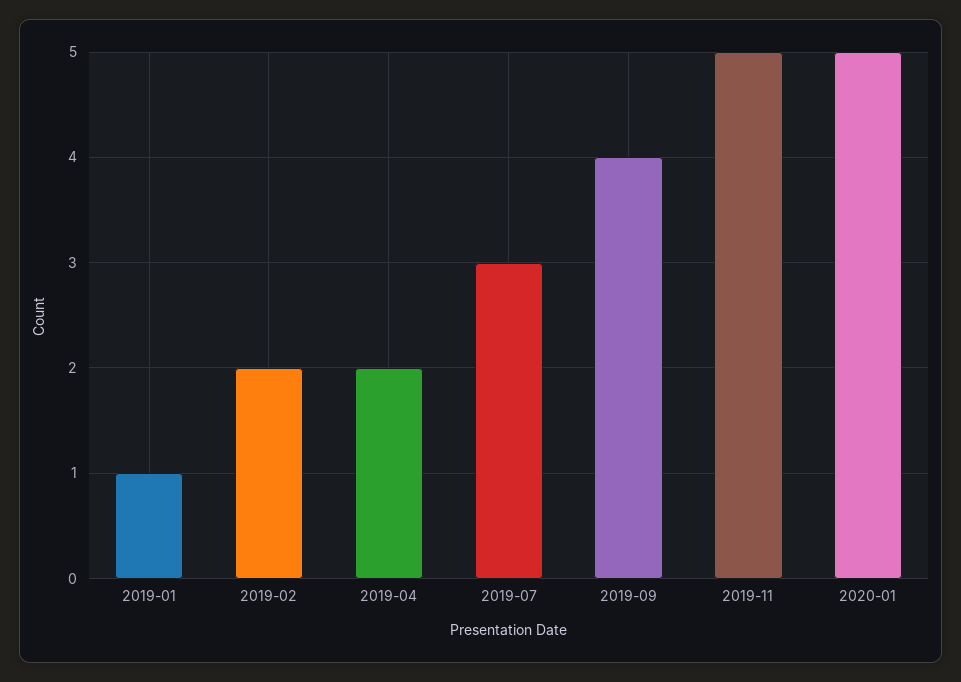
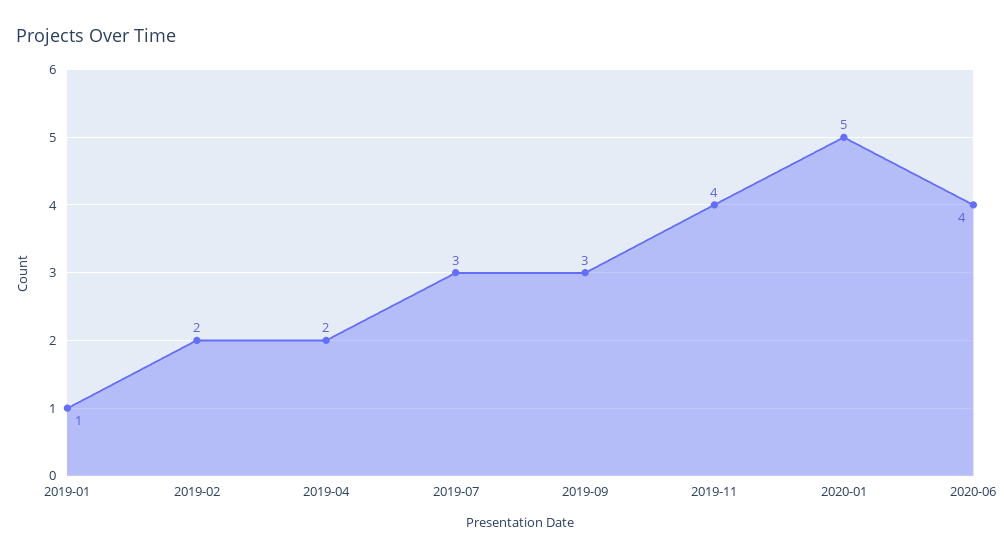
2019-09: 4 -> 3
2019-11: 5 -> 4
2020-06: none -> 4

